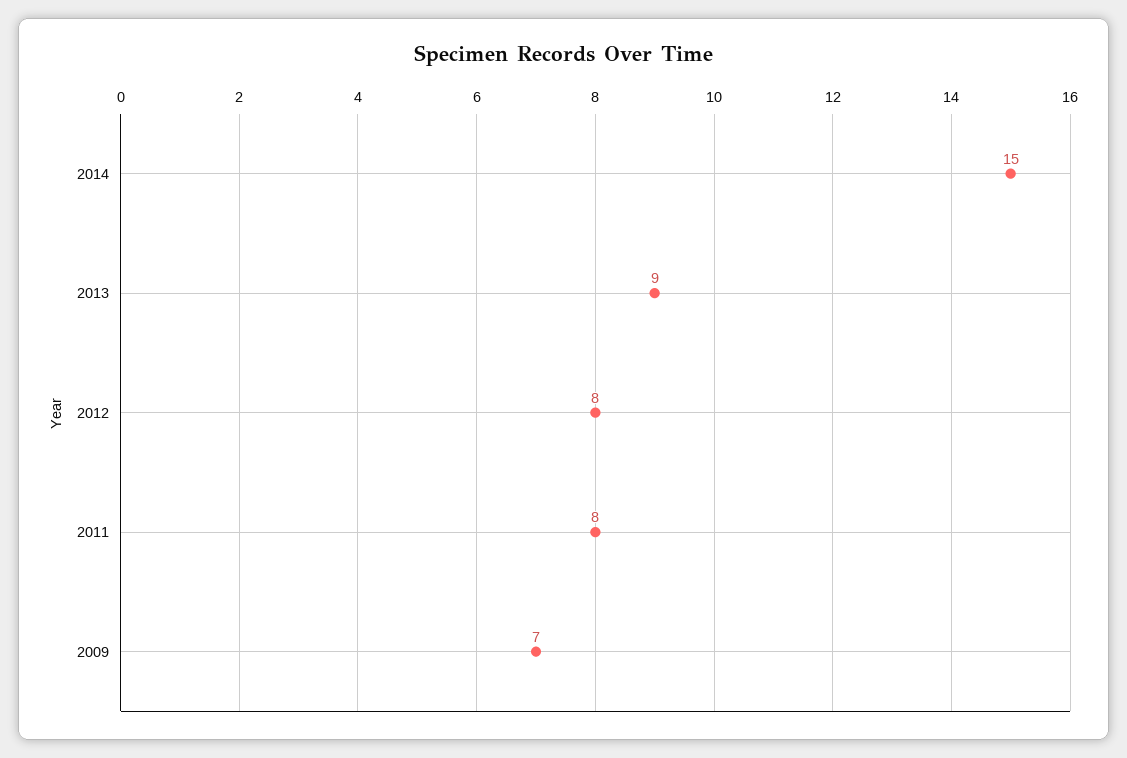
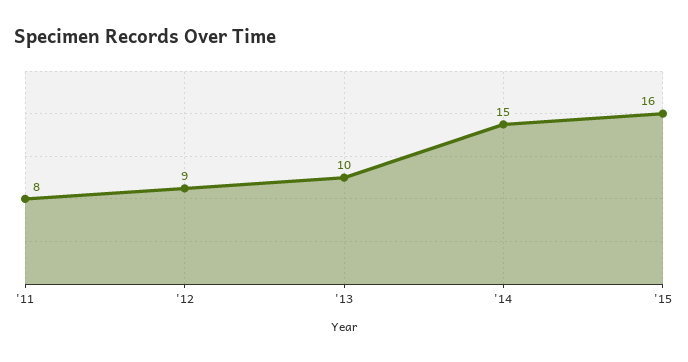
2013: 9 -> 10
2012: 8 -> 9
2009: 7 -> none
'15: none -> 16

